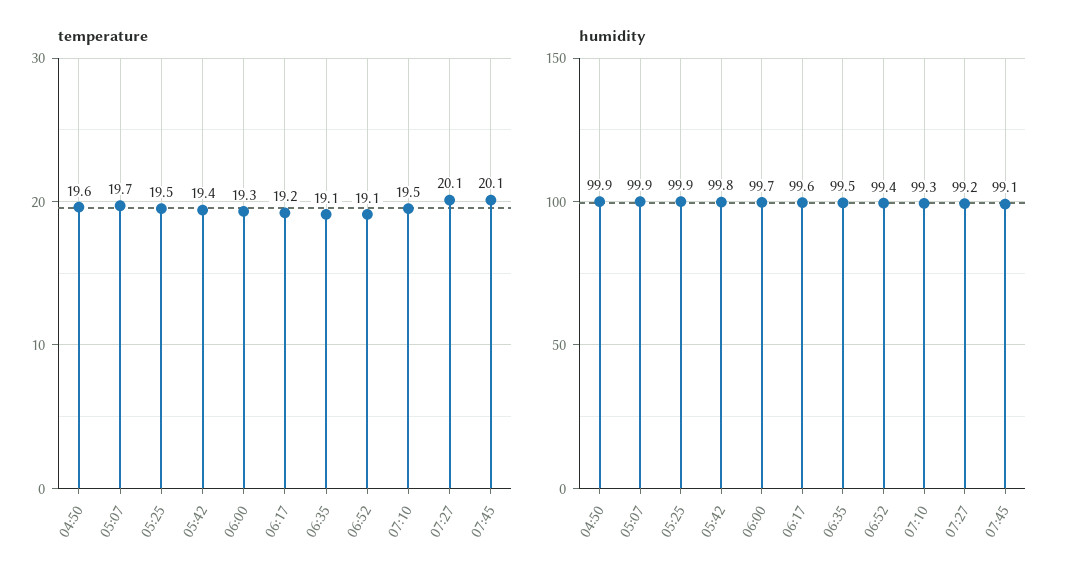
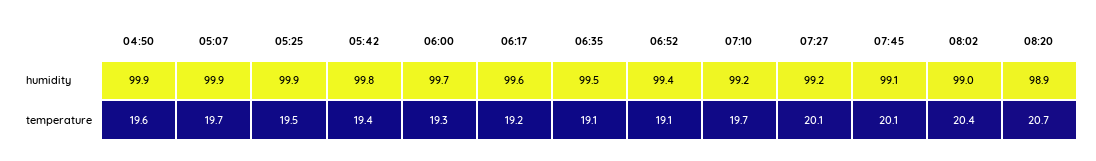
temperature, 07:10: 19.5 -> 19.7
humidity, 07:10: 99.3 -> 99.2
humidity, 08:02: none -> 99
humidity, 08:20: none -> 98.9
temperature, 08:02: none -> 20.4
temperature, 08:20: none -> 20.7

